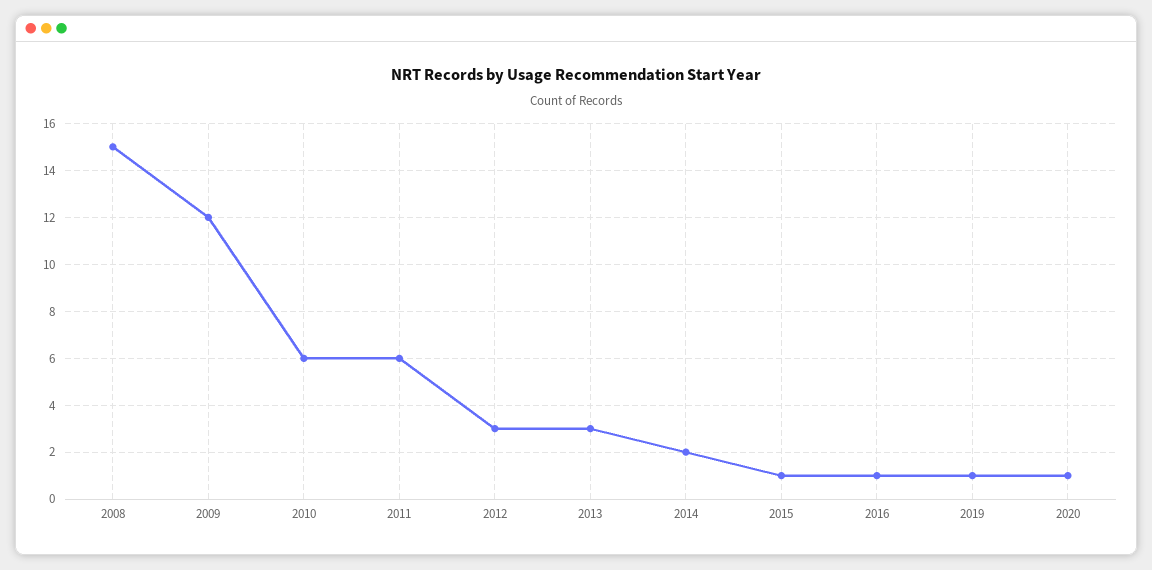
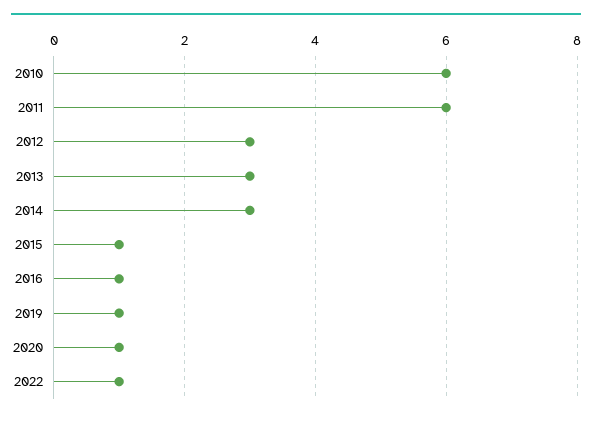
2008: 15 -> none
2009: 12 -> none
2014: 2 -> 3
2022: none -> 1

